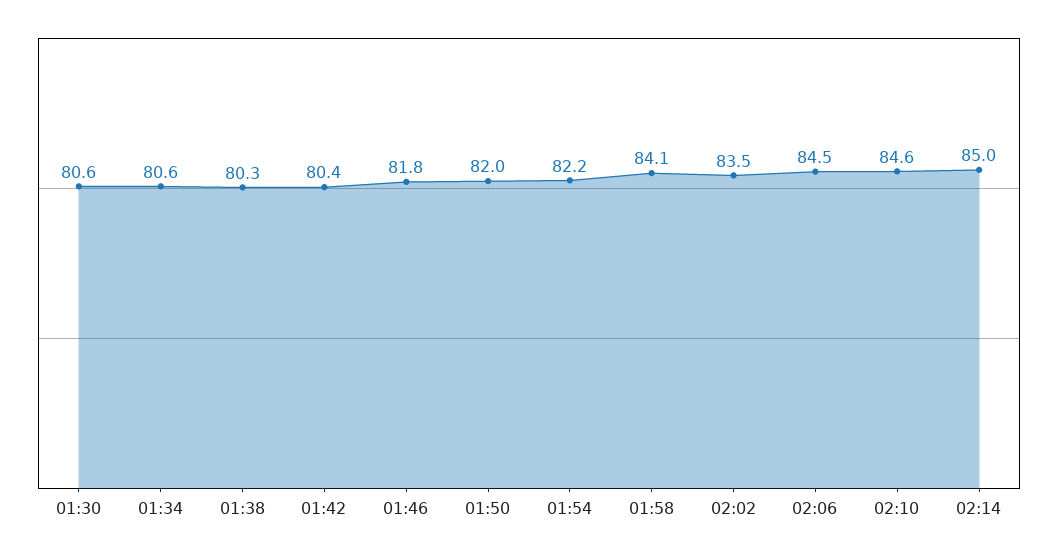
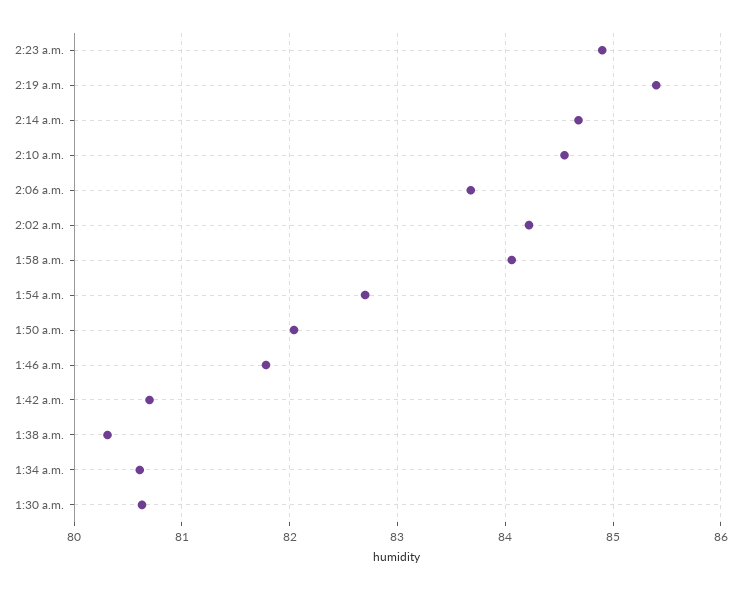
01:42: 80.4 -> 80.7
01:54: 82.2 -> 82.7
02:02: 83.5 -> 84.2
02:06: 84.5 -> 83.7
02:14: 85 -> 84.7
2:23 a.m.: none -> 84.9
2:19 a.m.: none -> 85.4

